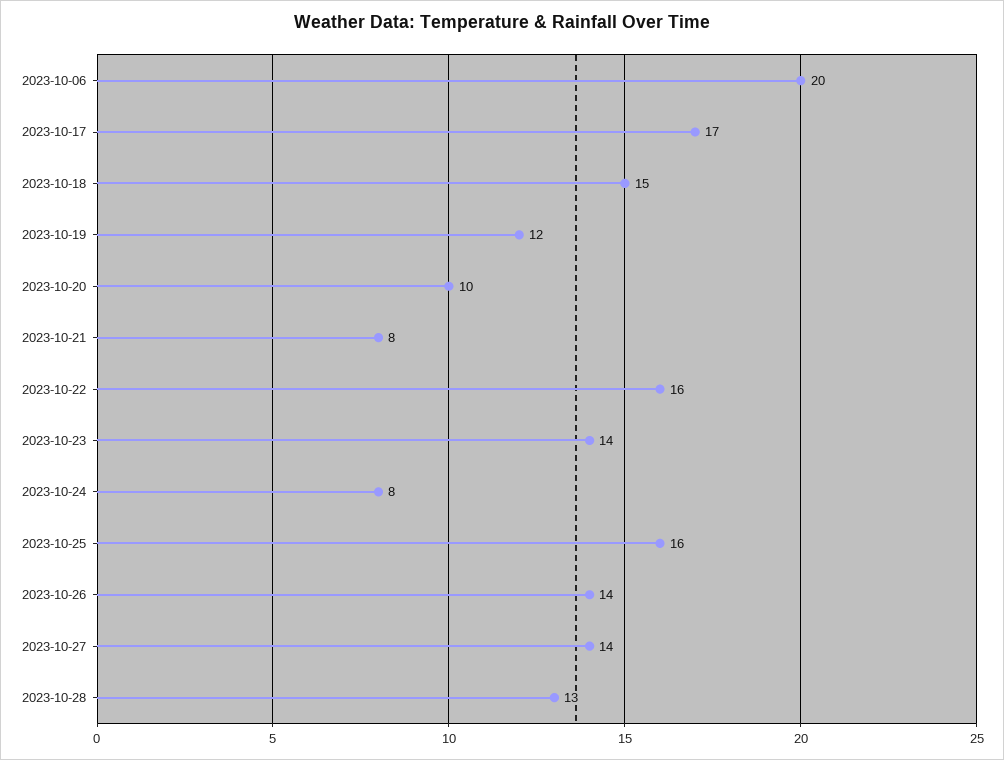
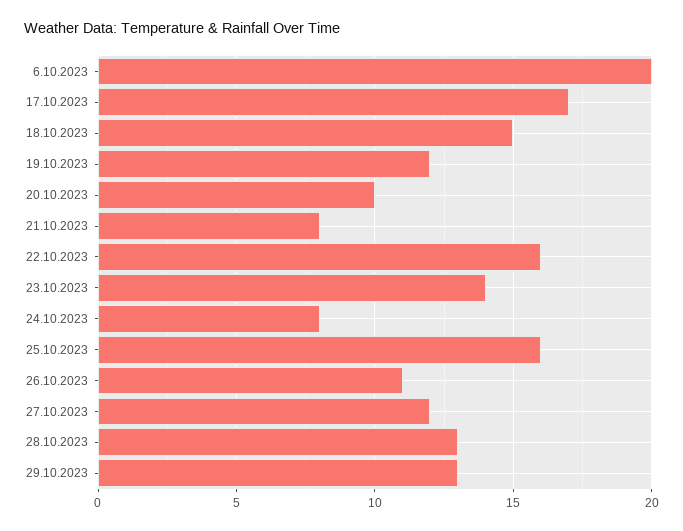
2023-10-26: 14 -> 11
2023-10-27: 14 -> 12
29.10.2023: none -> 13

